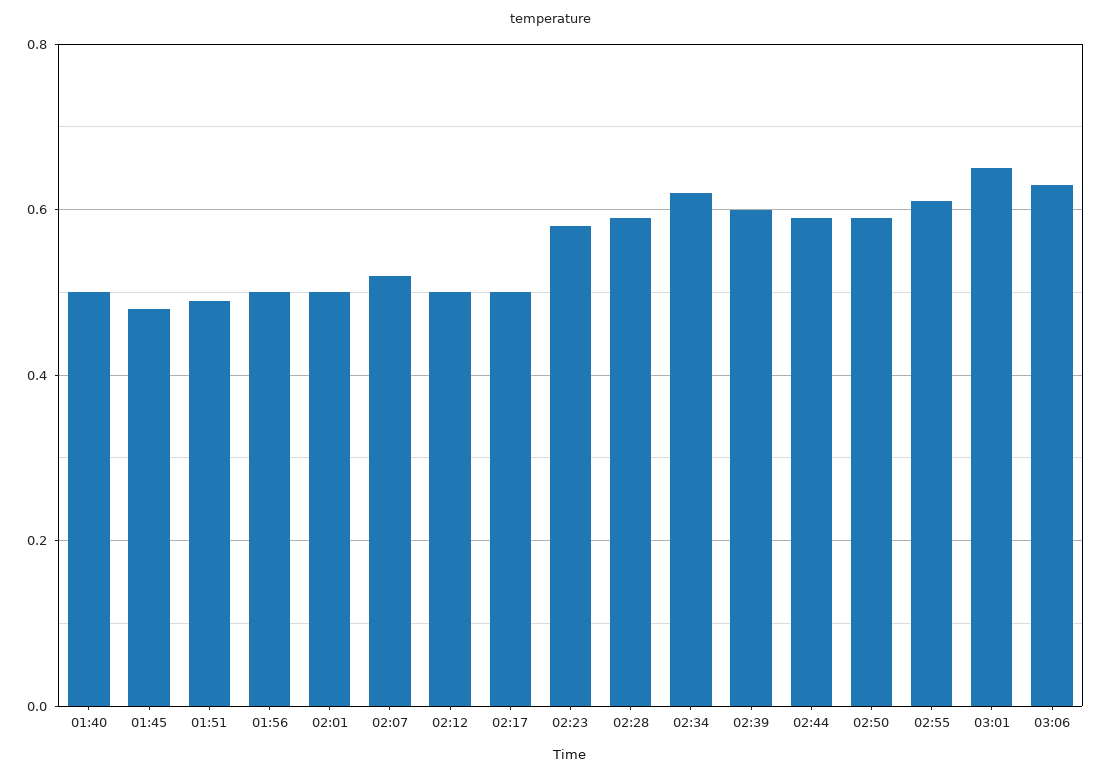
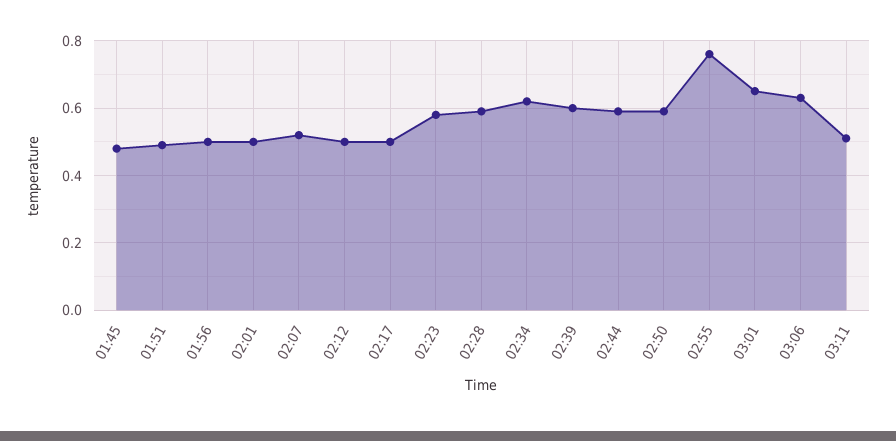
01:40: 0.5 -> none
02:55: 0.6 -> 0.75
03:11: none -> 0.5

